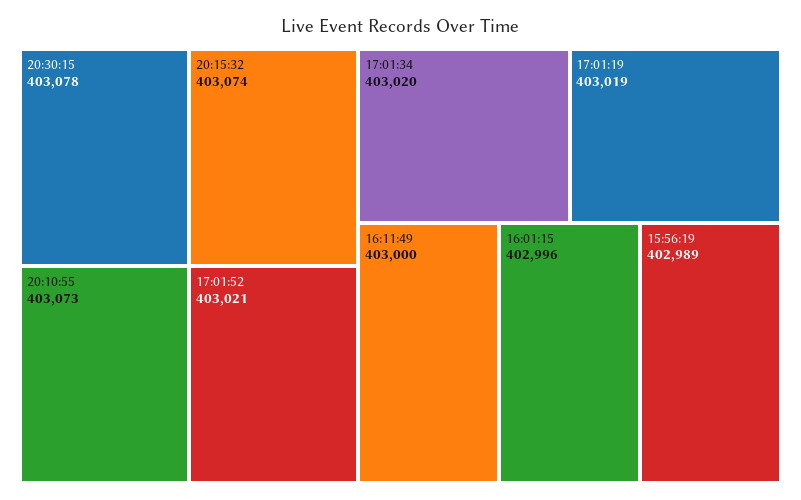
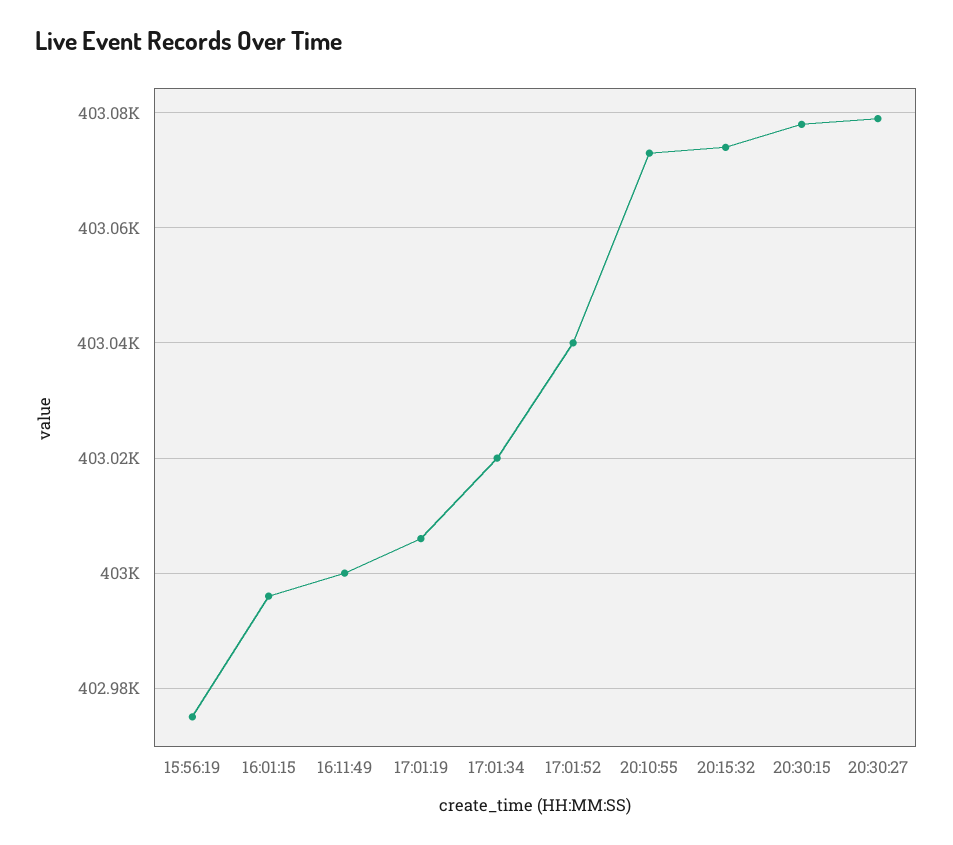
17:01:52: 403021 -> 403040
17:01:19: 403019 -> 403005
15:56:19: 402989 -> 402975
20:30:27: none -> 403080

